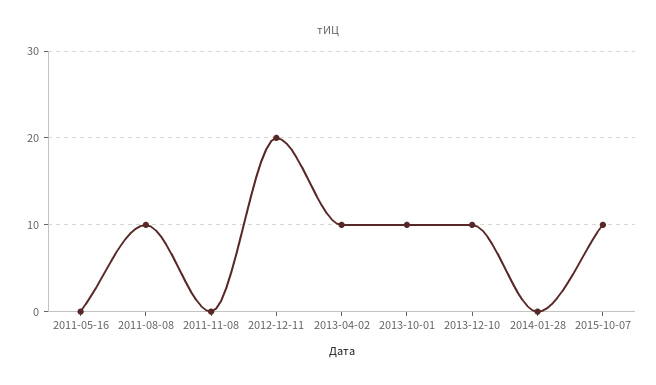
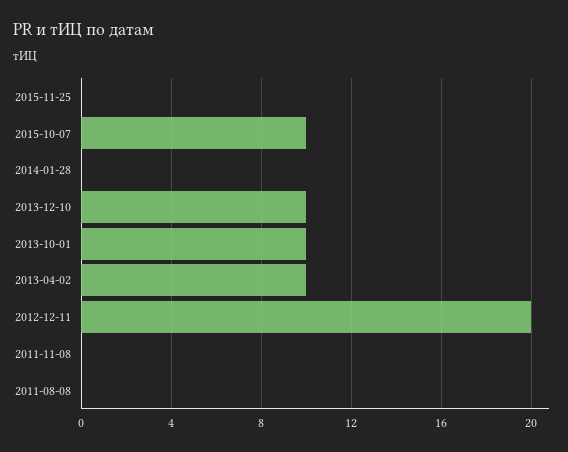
2011-05-16: 0 -> none
2011-08-08: 10 -> 0
2015-11-25: none -> 0

